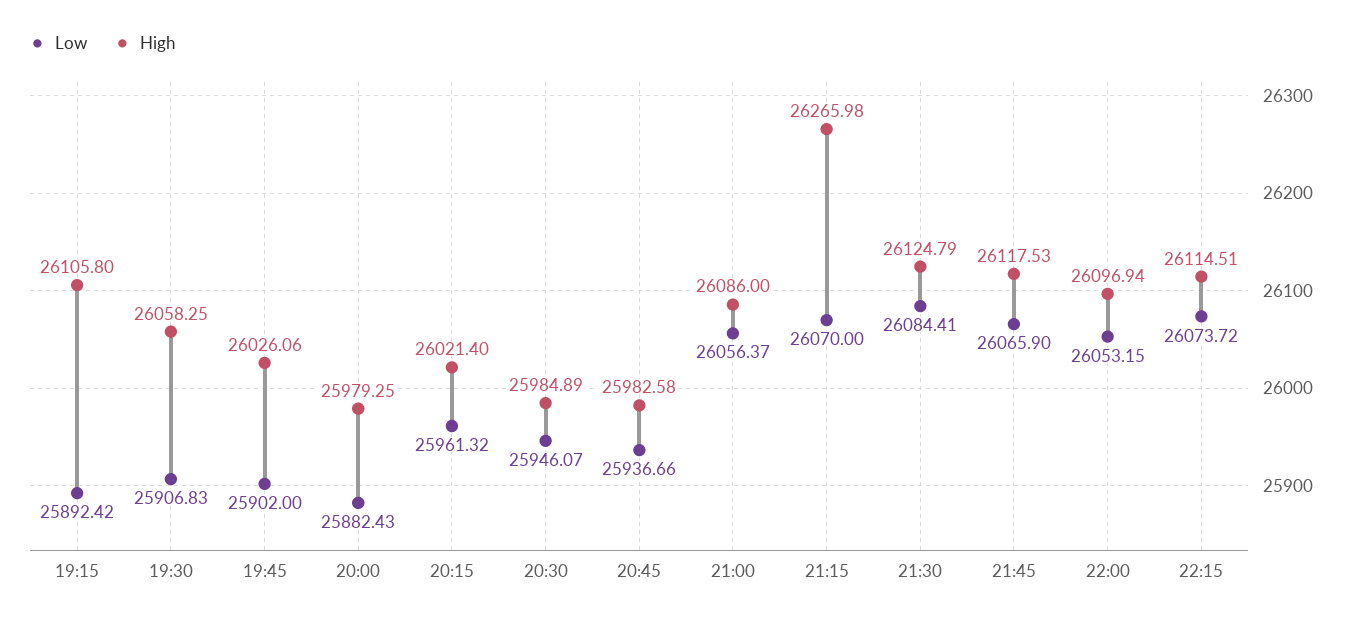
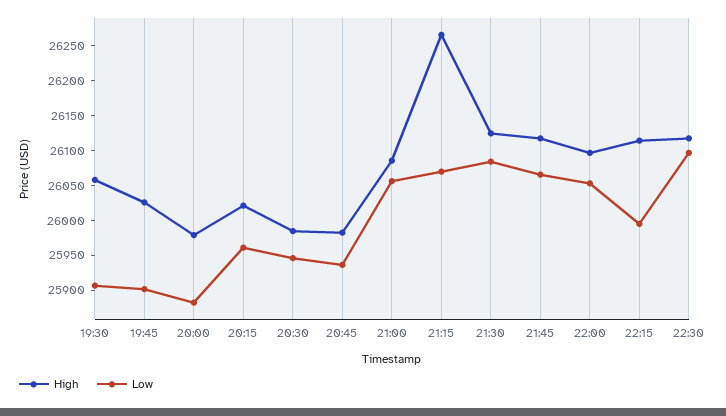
Low, 19:15: 25892.42 -> none
High, 19:15: 26105.8 -> none
Low, 22:15: 26073.72 -> 26000
High, 22:30: none -> 26125
Low, 22:30: none -> 26100

